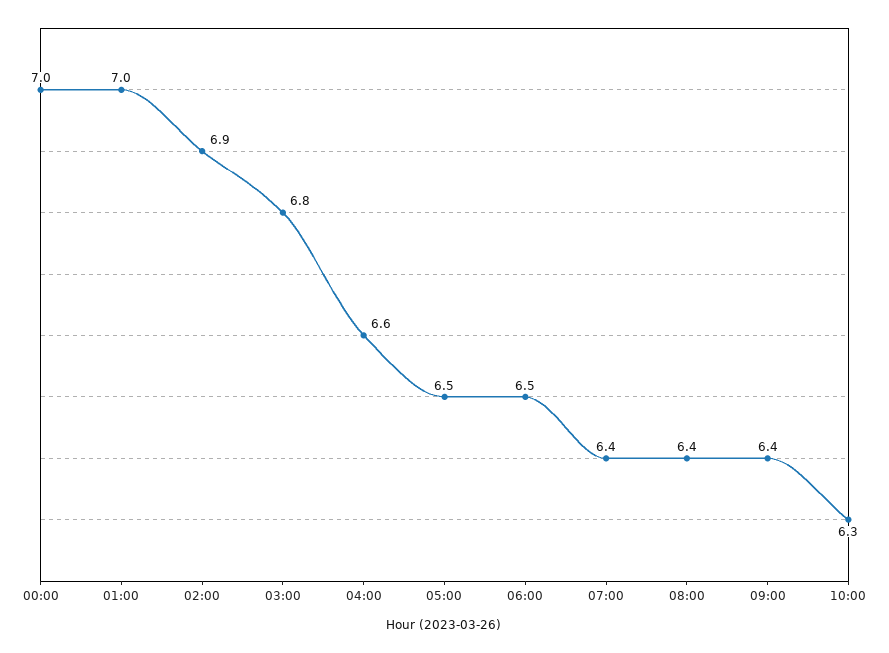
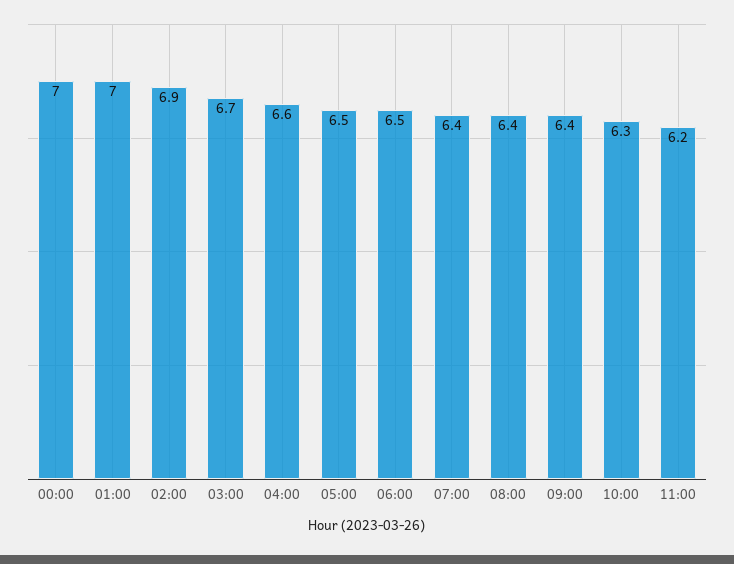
03:00: 6.8 -> 6.7
11:00: none -> 6.2

